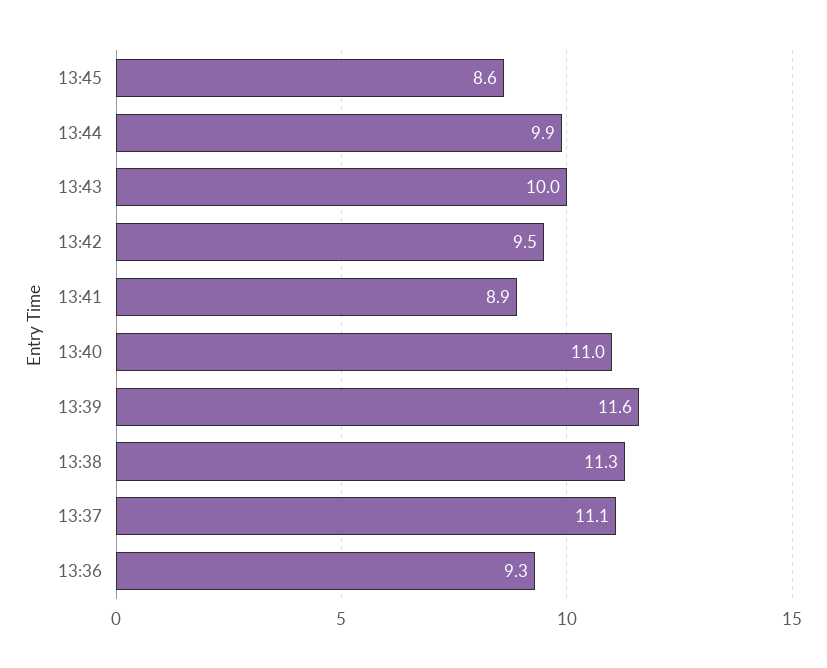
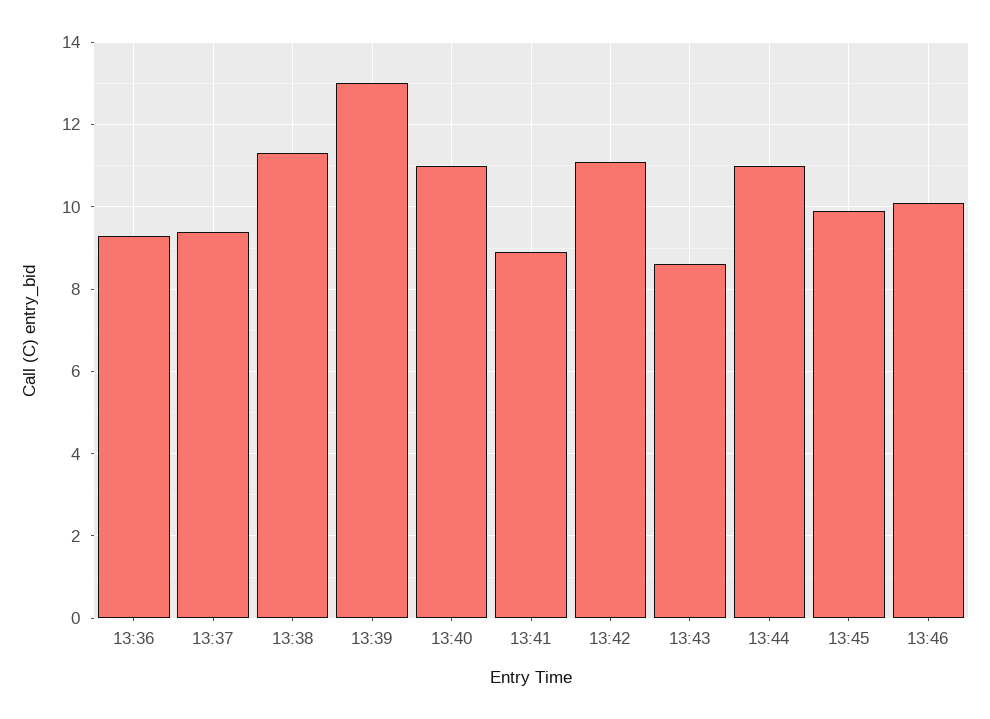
13:45: 8.6 -> 10
13:44: 9.9 -> 11
13:43: 10 -> 8.5
13:42: 9.5 -> 11
13:39: 11.6 -> 13
13:37: 11.1 -> 9.5
13:46: none -> 10

